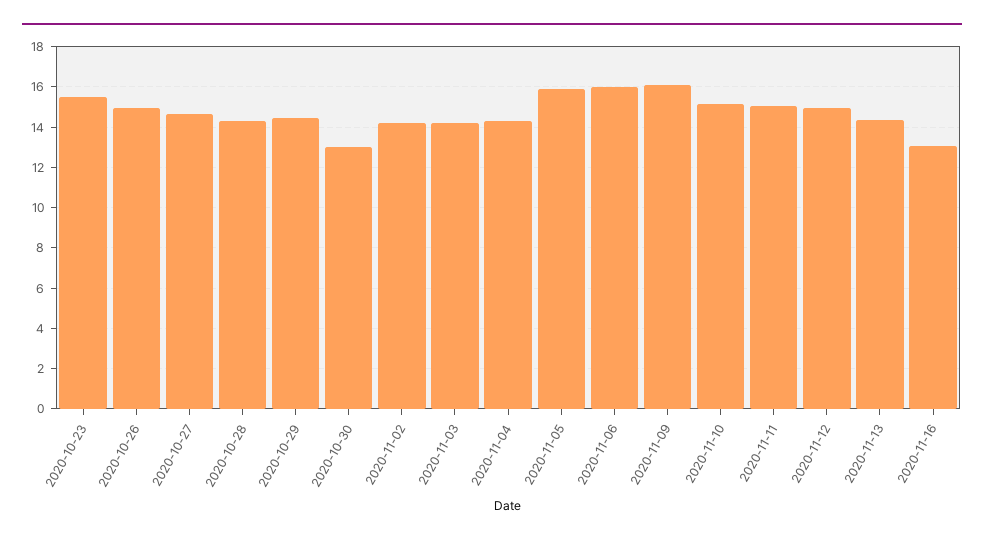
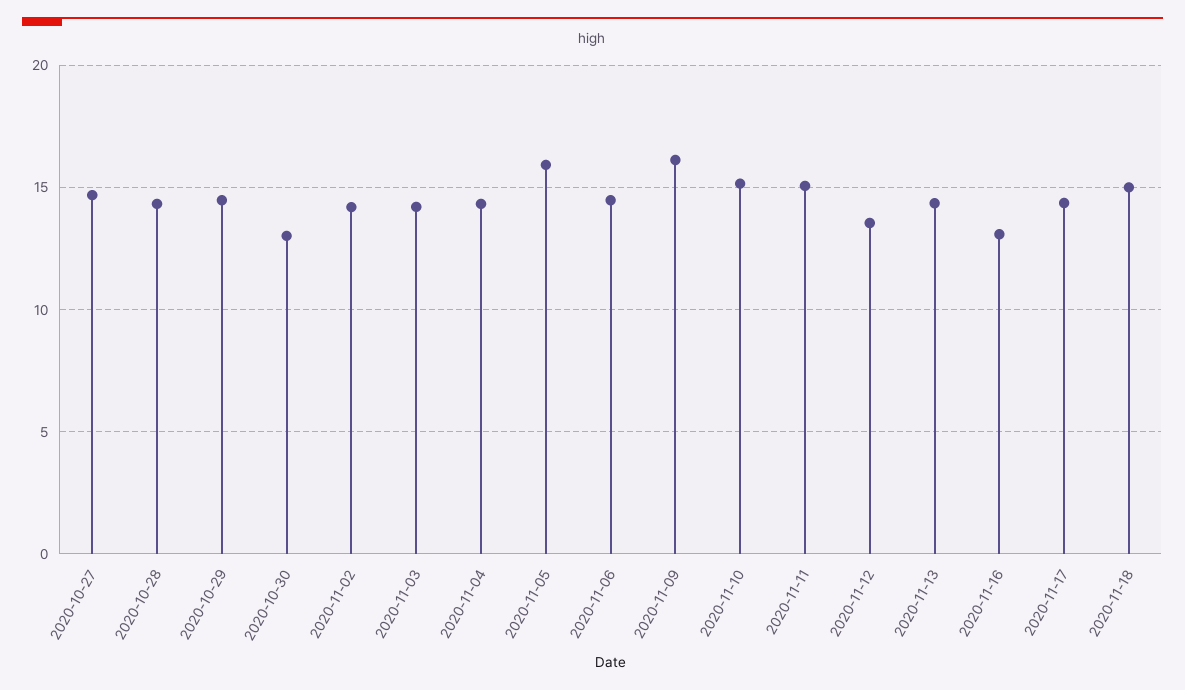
2020-10-23: 15.5 -> none
2020-10-26: 15 -> none
2020-11-06: 16 -> 14.5
2020-11-12: 15 -> 13.5
2020-11-17: none -> 14.5
2020-11-18: none -> 15

